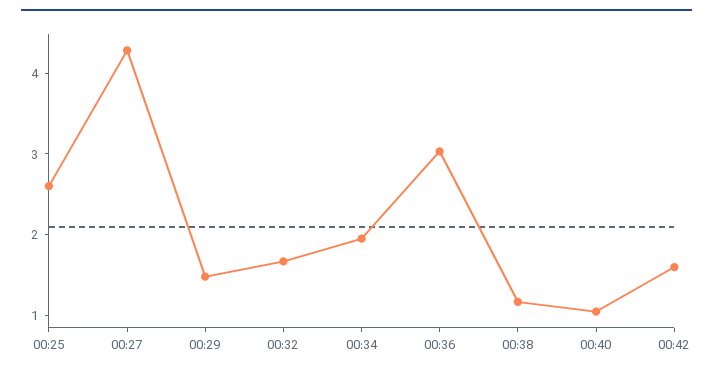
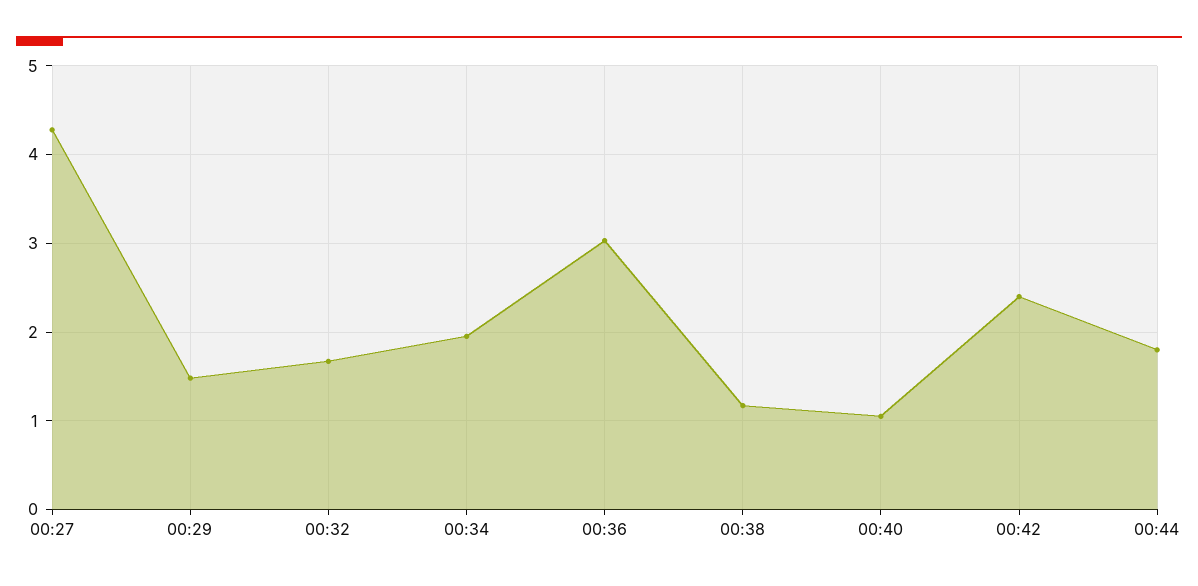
00:25: 2.6 -> none
00:42: 1.6 -> 2.4
00:44: none -> 1.8

